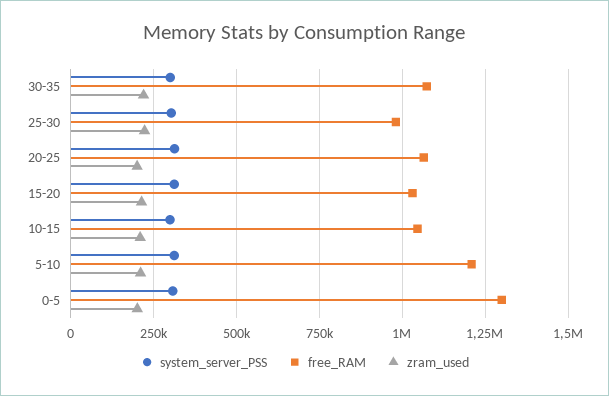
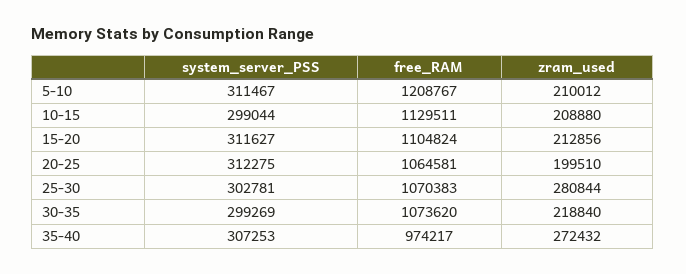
free_RAM, 25-30: 975000 -> 1070383
zram_used, 25-30: 225000 -> 280844
free_RAM, 15-20: 1025000 -> 1104824
free_RAM, 10-15: 1050000 -> 1129511
system_server_PSS, 0-5: 300000 -> none
free_RAM, 0-5: 1300000 -> none
zram_used, 0-5: 200000 -> none
system_server_PSS, 35-40: none -> 307253
free_RAM, 35-40: none -> 974217
zram_used, 35-40: none -> 272432

